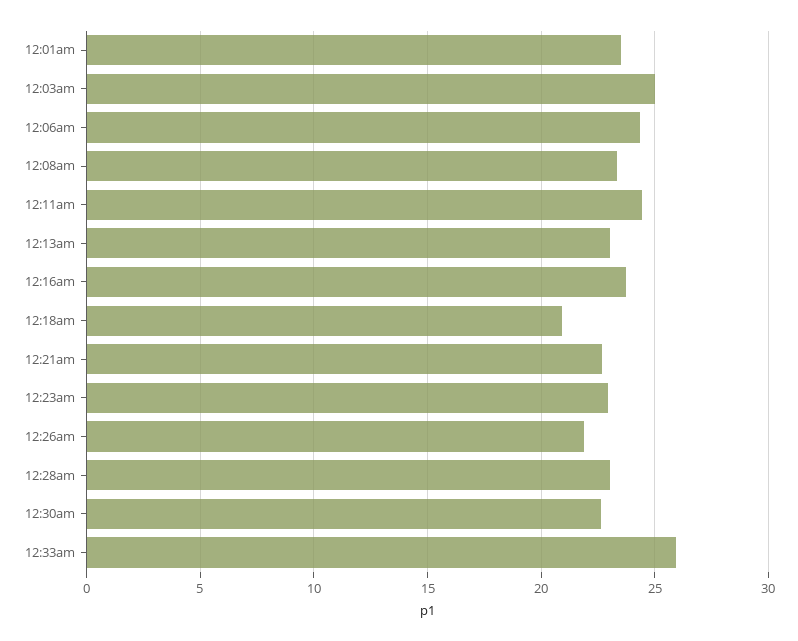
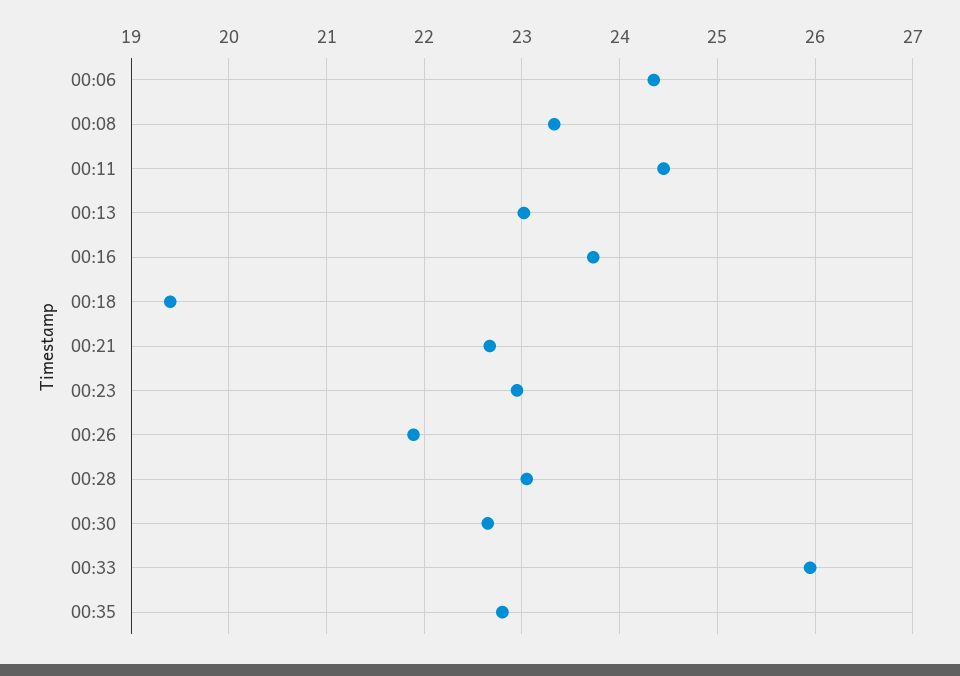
12:01am: 23.5 -> none
12:03am: 25 -> none
12:18am: 21 -> 19.4
00:35: none -> 22.8

